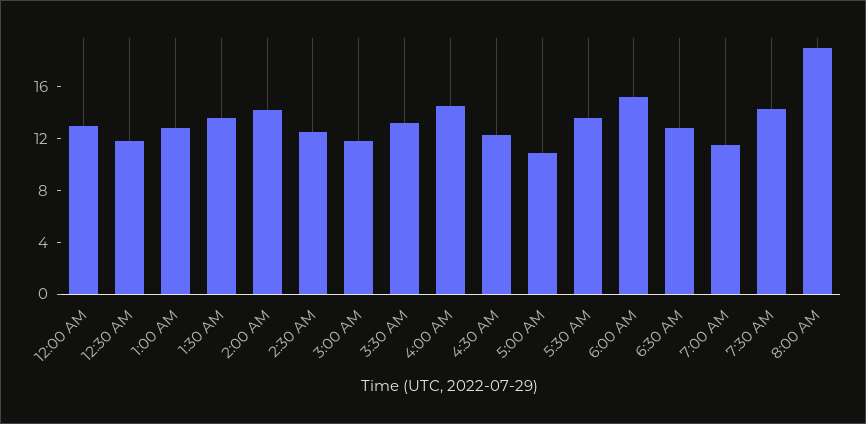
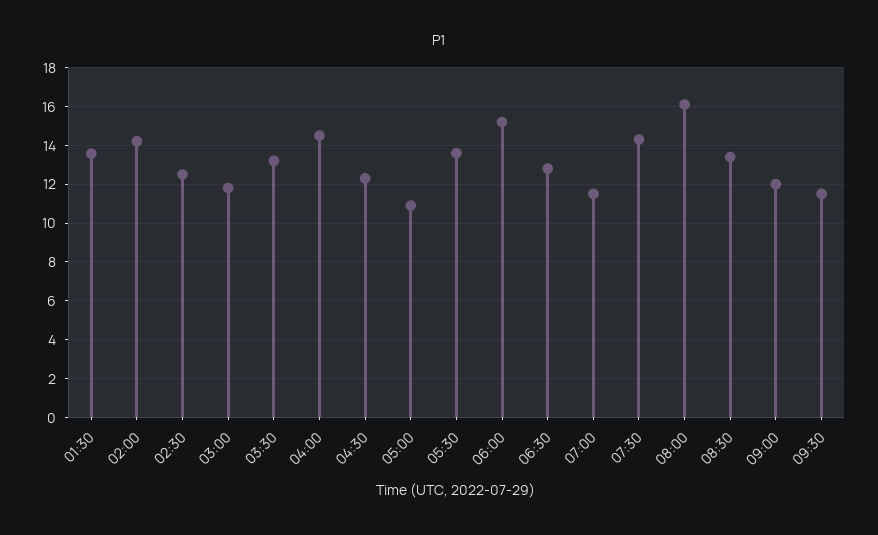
12:00 AM: 13 -> none
12:30 AM: 12 -> none
1:00 AM: 13 -> none
8:00 AM: 19 -> 16
08:30: none -> 13.5
09:00: none -> 12
09:30: none -> 11.5

